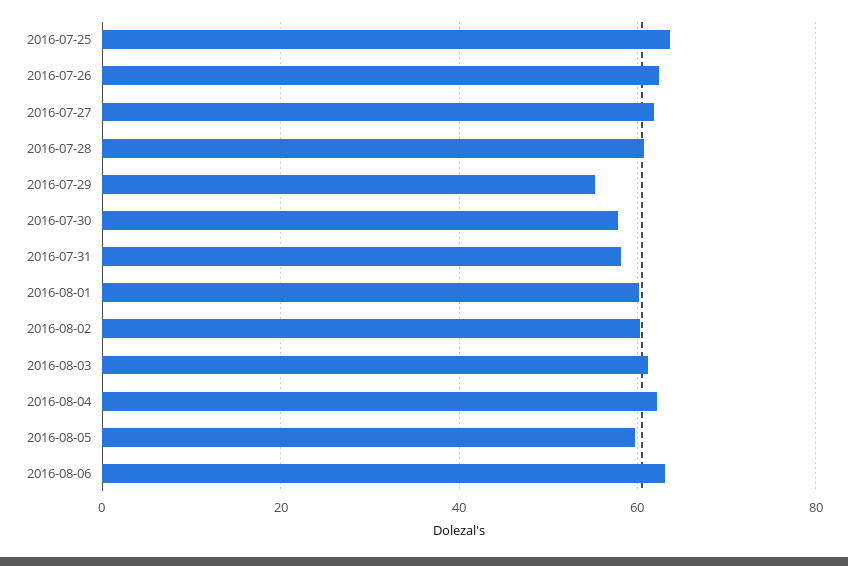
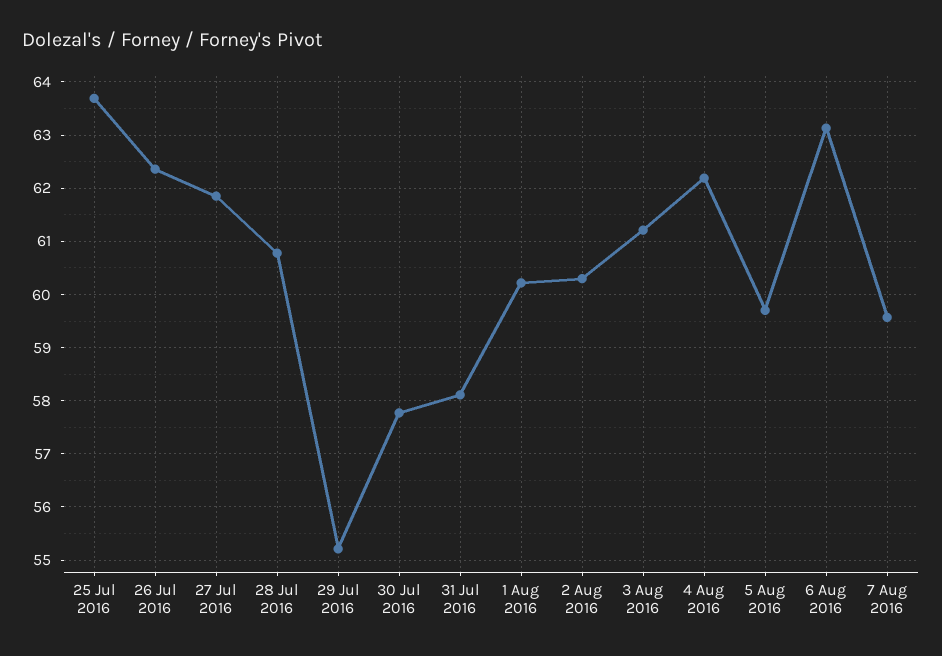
7 Aug 2016: none -> 59.6

